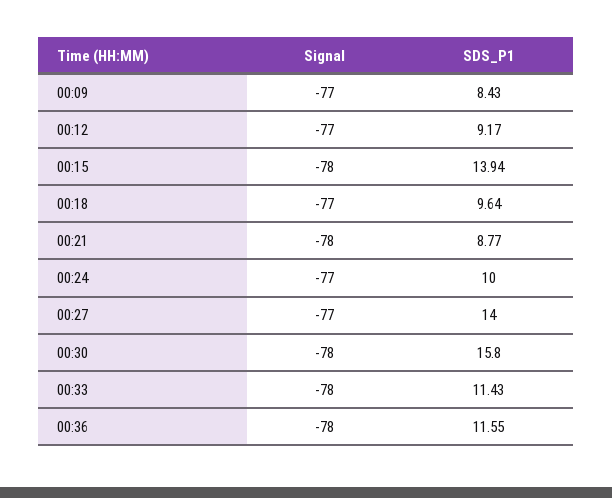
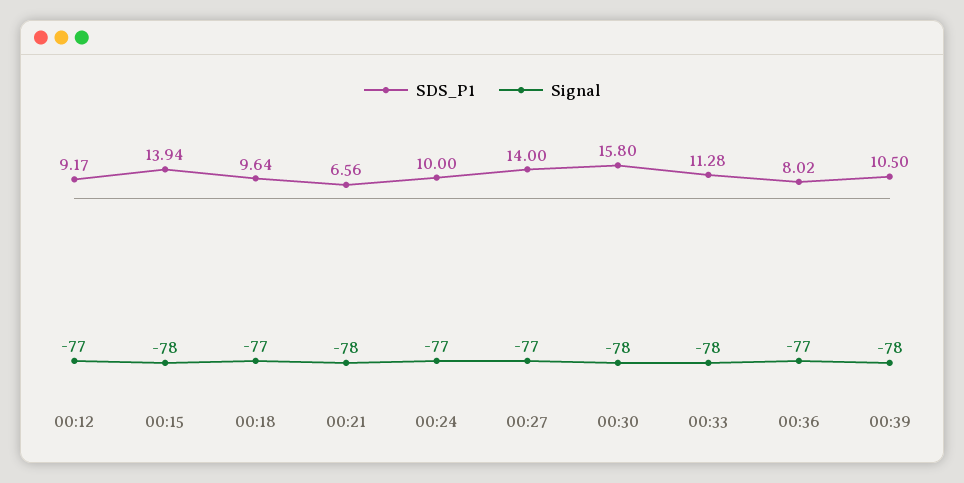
Signal, 00:09: -77 -> none
SDS_P1, 00:09: 8.43 -> none
SDS_P1, 00:21: 8.77 -> 6.56
SDS_P1, 00:33: 11.43 -> 11.28
Signal, 00:36: -78 -> -77
SDS_P1, 00:36: 11.55 -> 8.02
SDS_P1, 00:39: none -> 10.5
Signal, 00:39: none -> -78

